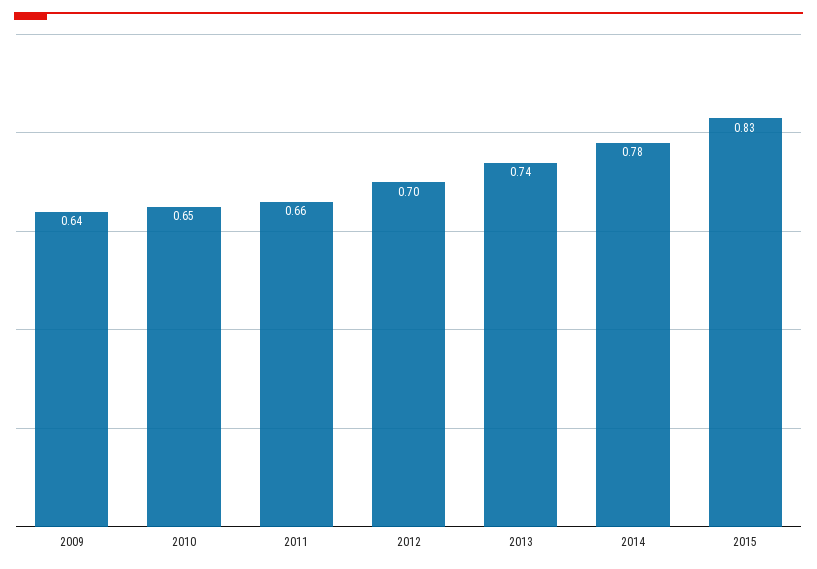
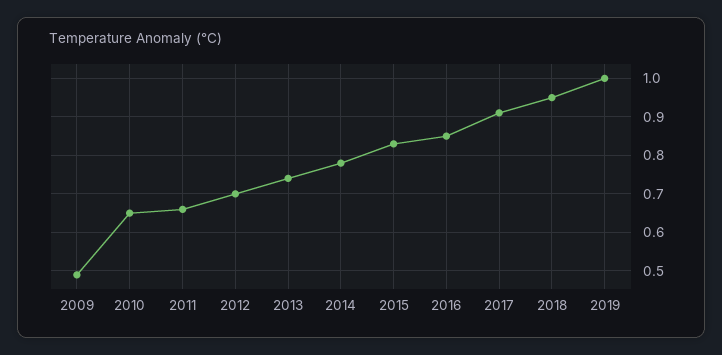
2009: 0.64 -> 0.5
2016: none -> 0.85
2017: none -> 0.9
2018: none -> 0.95
2019: none -> 1

